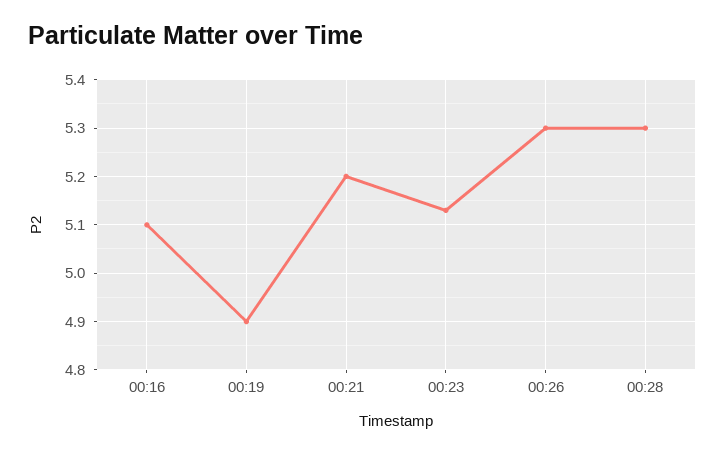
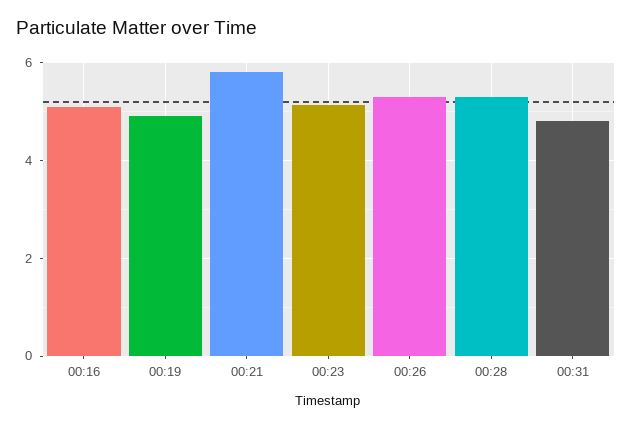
00:21: 5.2 -> 5.8
00:31: none -> 4.8

